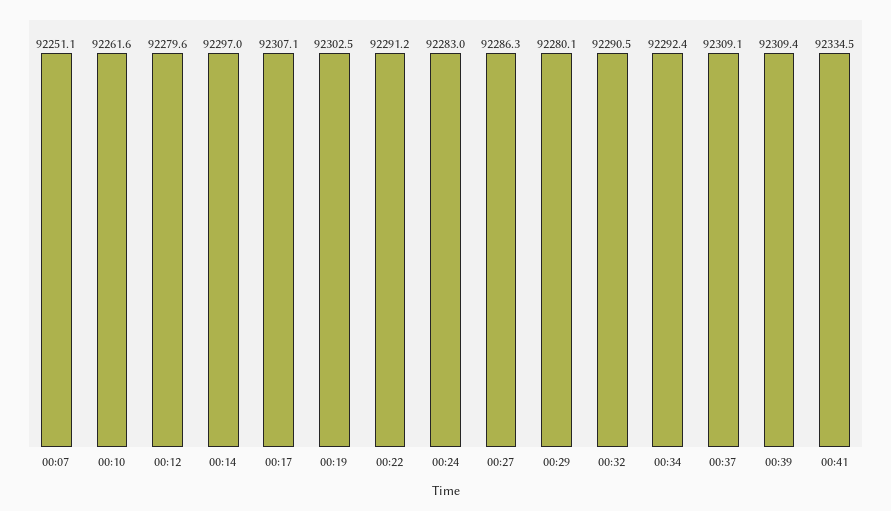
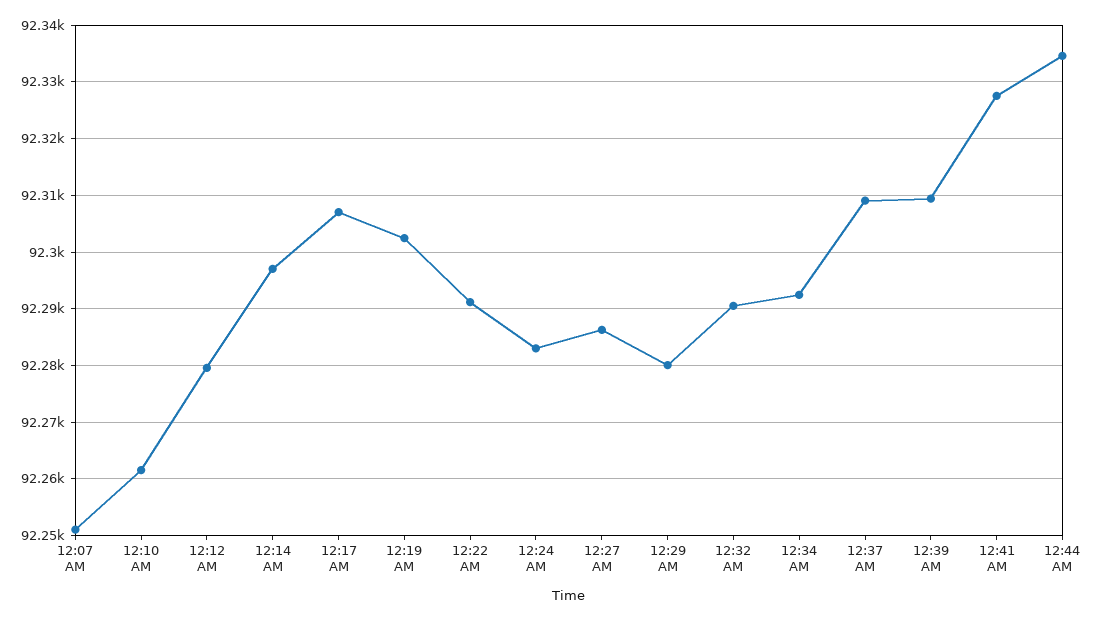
00:41: 92334.5 -> 92328
12:44 AM: none -> 92334

